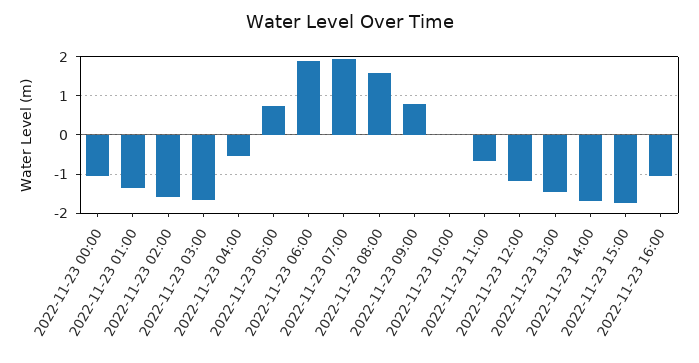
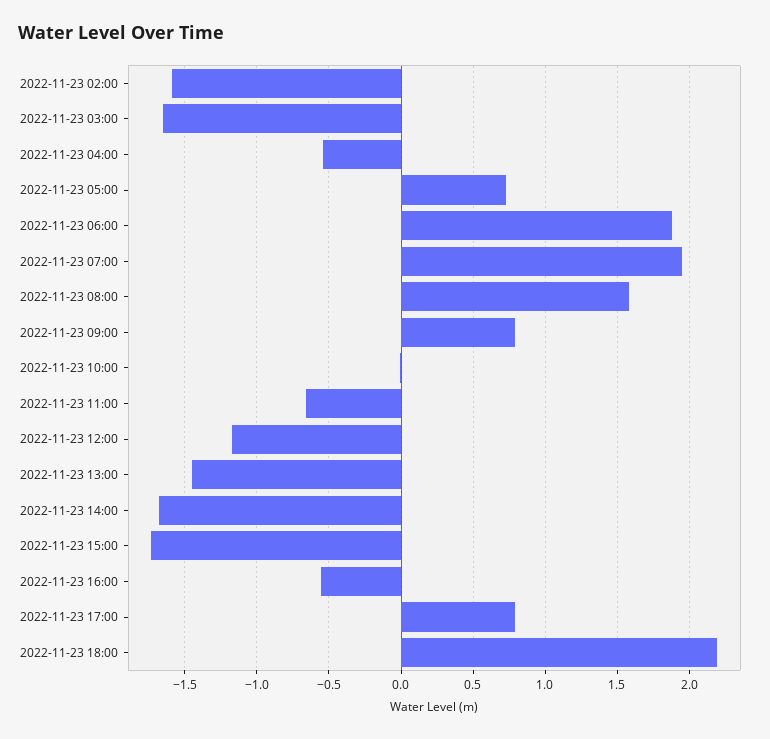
2022-11-23 00:00: -1 -> none
2022-11-23 01:00: -1.4 -> none
2022-11-23 16:00: -1 -> -0.55
2022-11-23 17:00: none -> 0.8
2022-11-23 18:00: none -> 2.2

